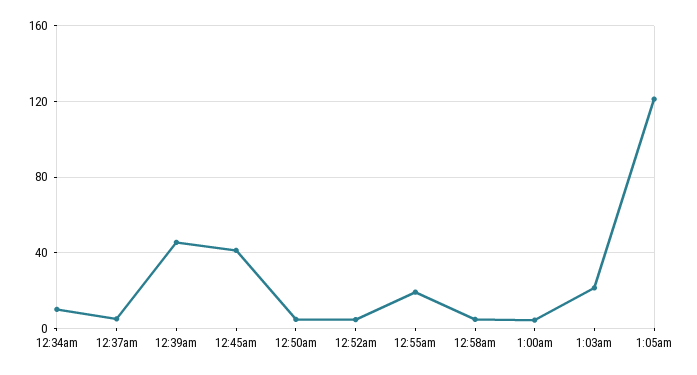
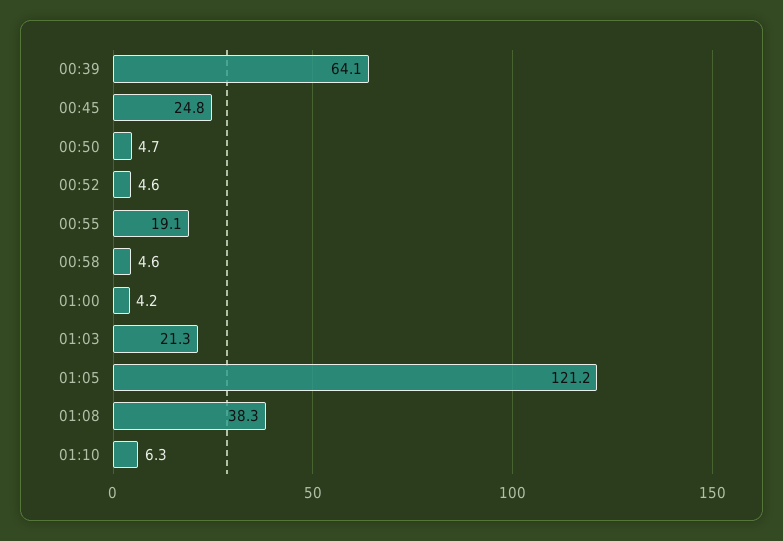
12:34am: 10 -> none
12:37am: 5 -> none
12:39am: 45 -> 64.1
12:45am: 40 -> 24.8
01:08: none -> 38.3
01:10: none -> 6.3

